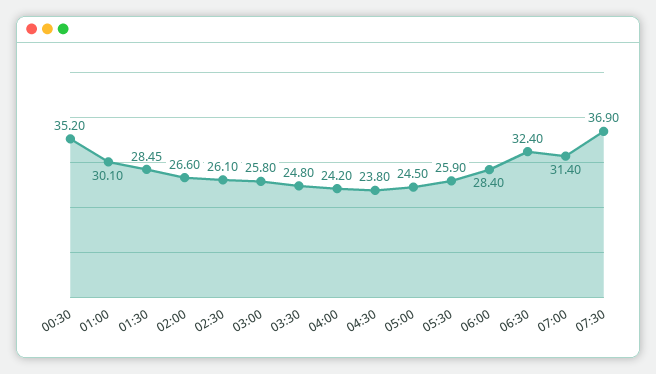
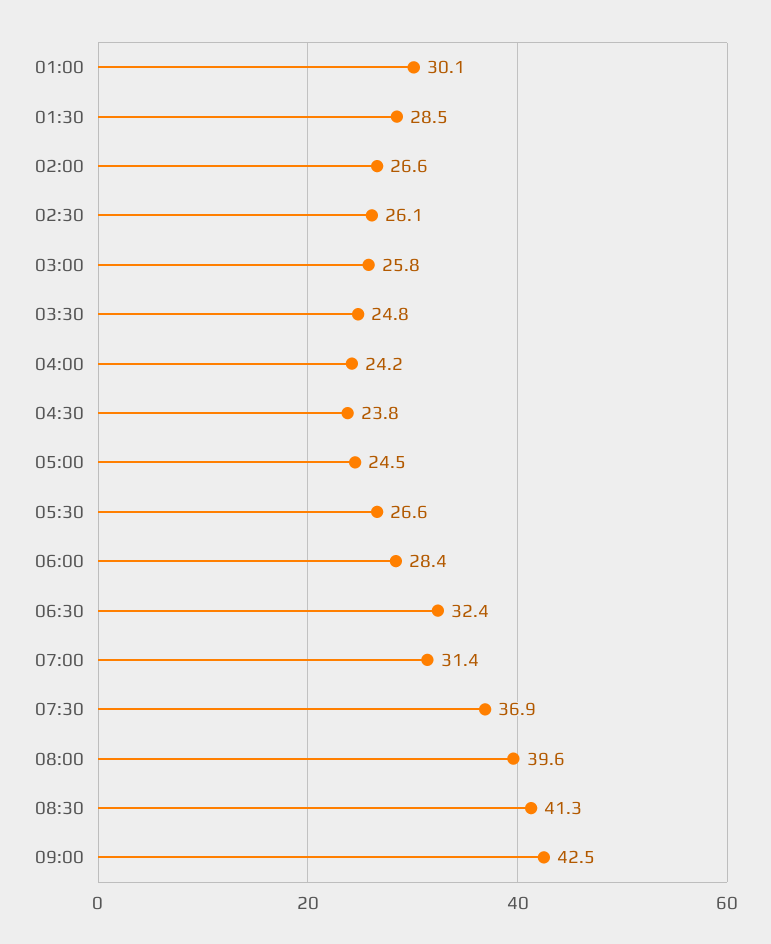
00:30: 35.2 -> none
05:30: 25.9 -> 26.6
08:00: none -> 39.6
08:30: none -> 41.3
09:00: none -> 42.5

